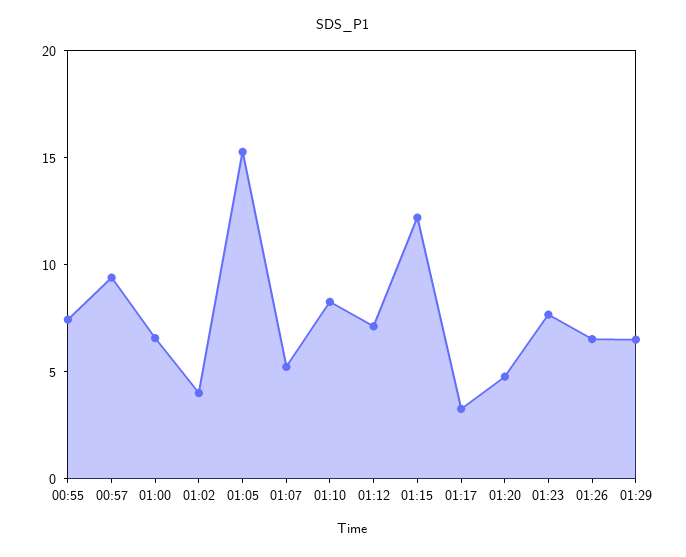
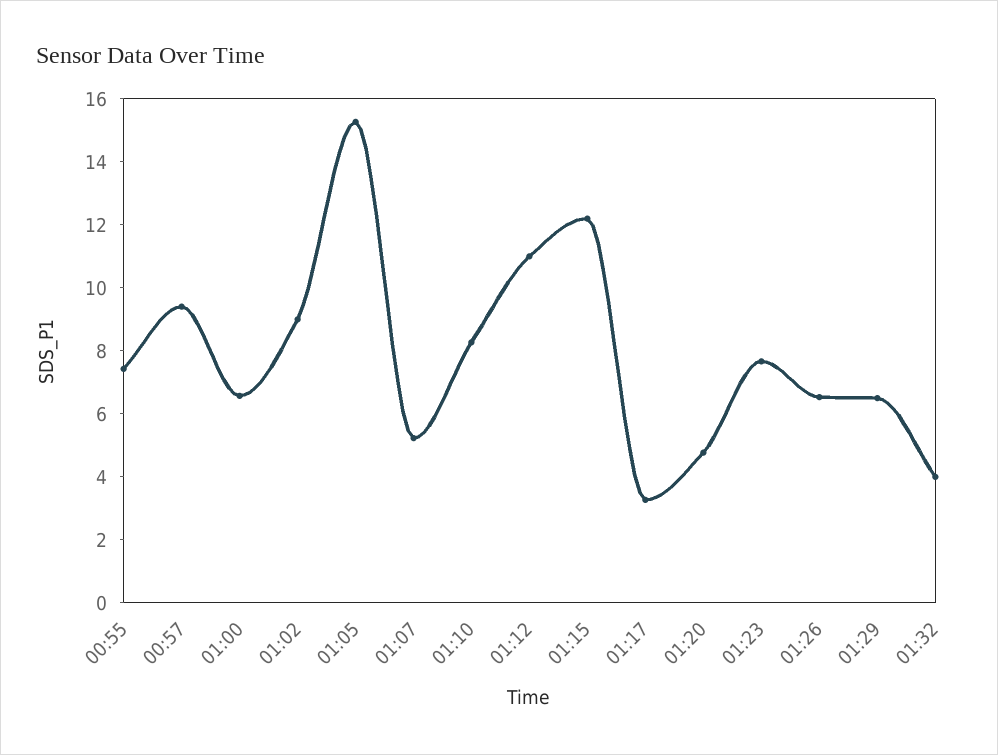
01:02: 4 -> 9
01:12: 7 -> 11
01:32: none -> 4

